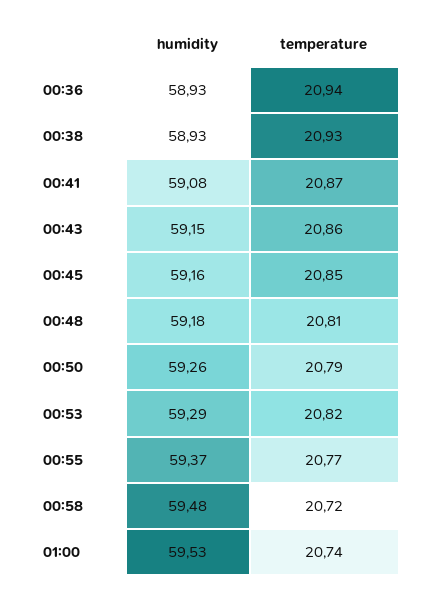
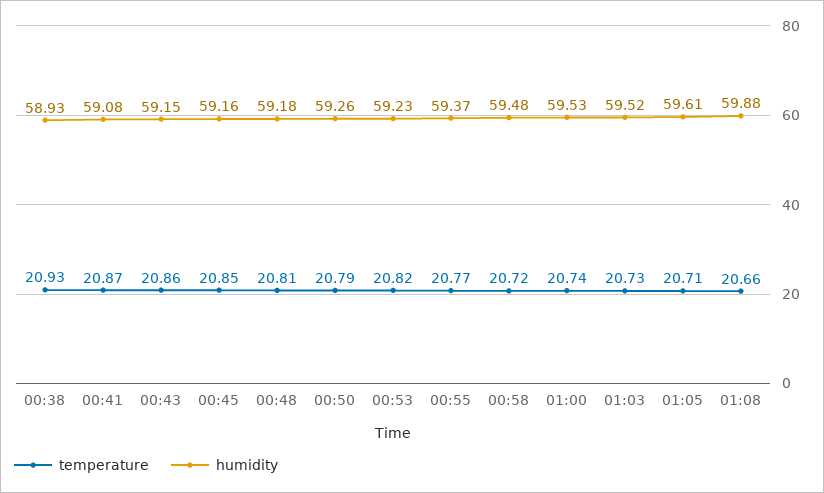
humidity, 00:36: 58.93 -> none
temperature, 00:36: 20.94 -> none
humidity, 00:53: 59.29 -> 59.23
temperature, 01:03: none -> 20.73
humidity, 01:03: none -> 59.52
temperature, 01:05: none -> 20.71
humidity, 01:05: none -> 59.61
temperature, 01:08: none -> 20.66
humidity, 01:08: none -> 59.88

